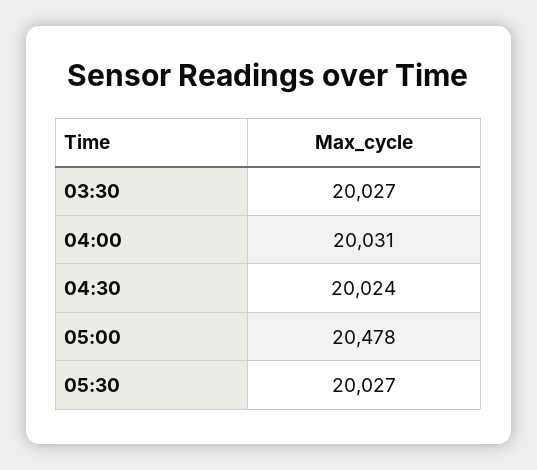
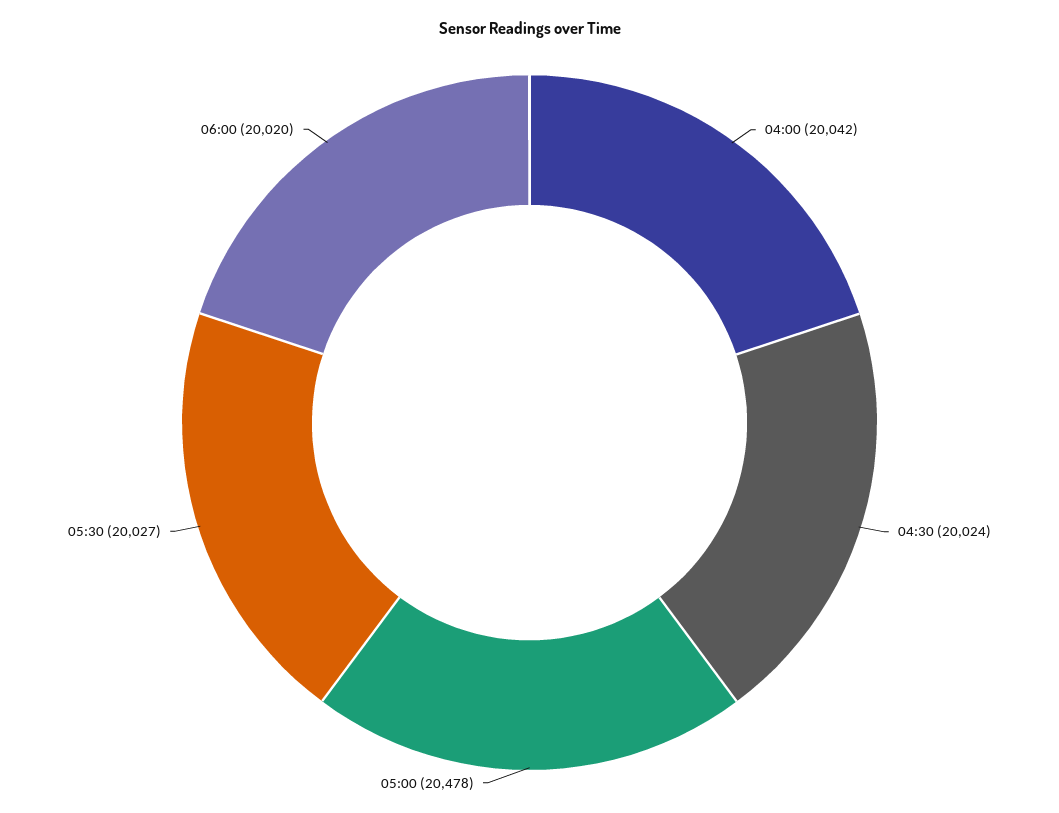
03:30: 20027 -> none
04:00: 20031 -> 20042
06:00: none -> 20020

